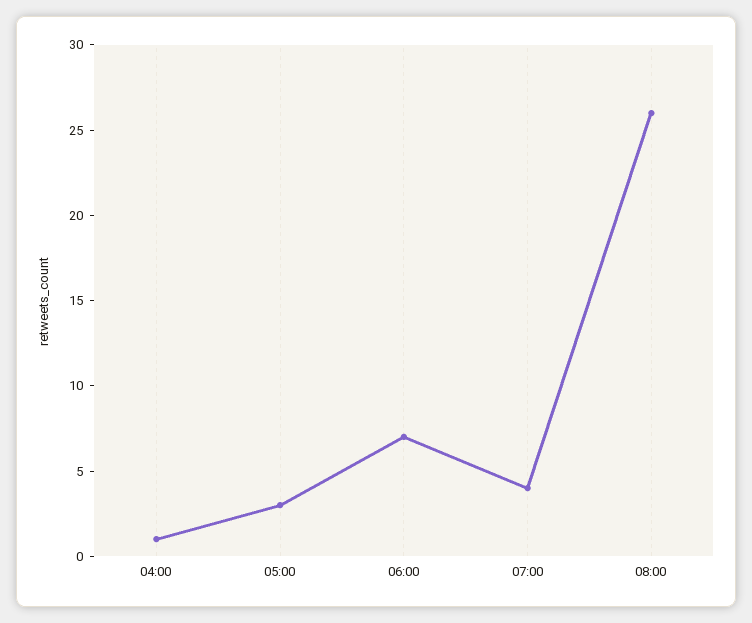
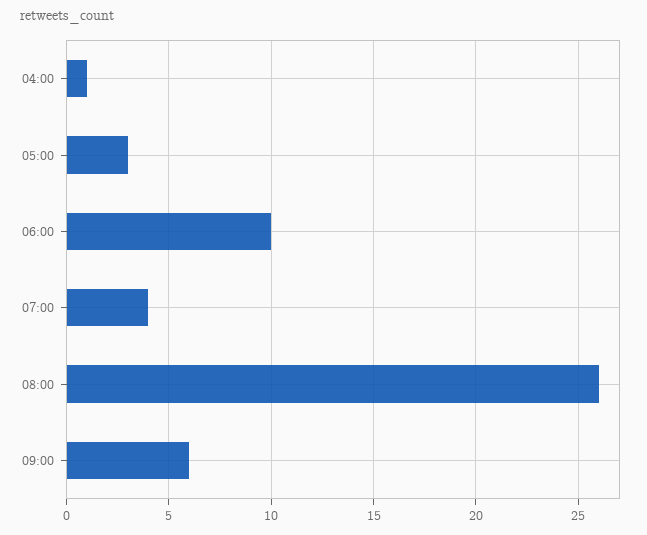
06:00: 7 -> 10
09:00: none -> 6

